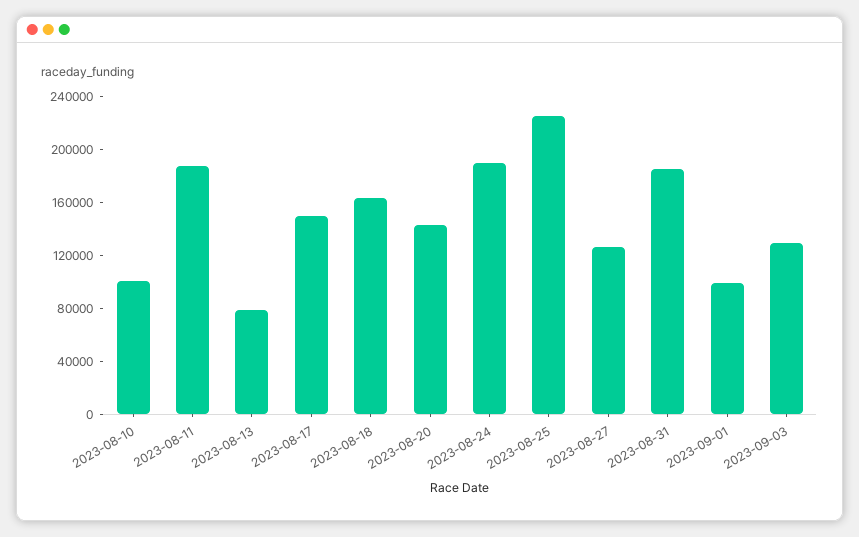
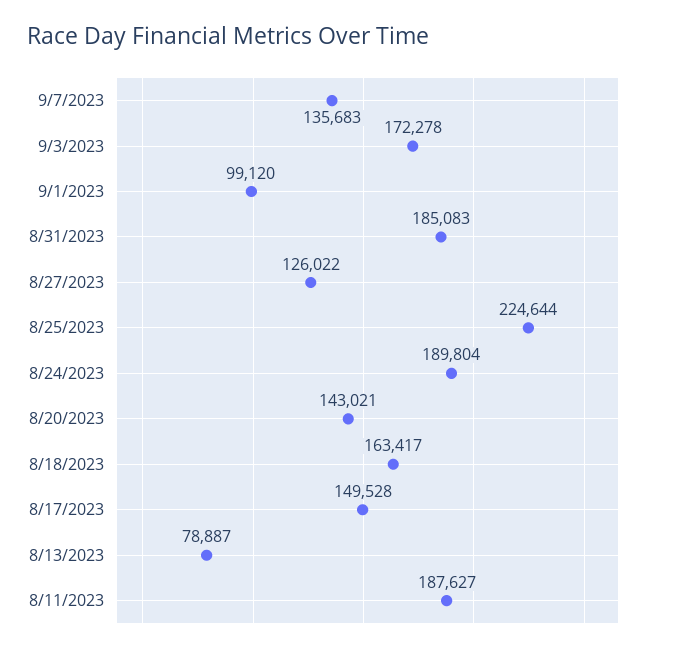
2023-08-10: 100000 -> none
2023-09-03: 130000 -> 172278
9/7/2023: none -> 135683

